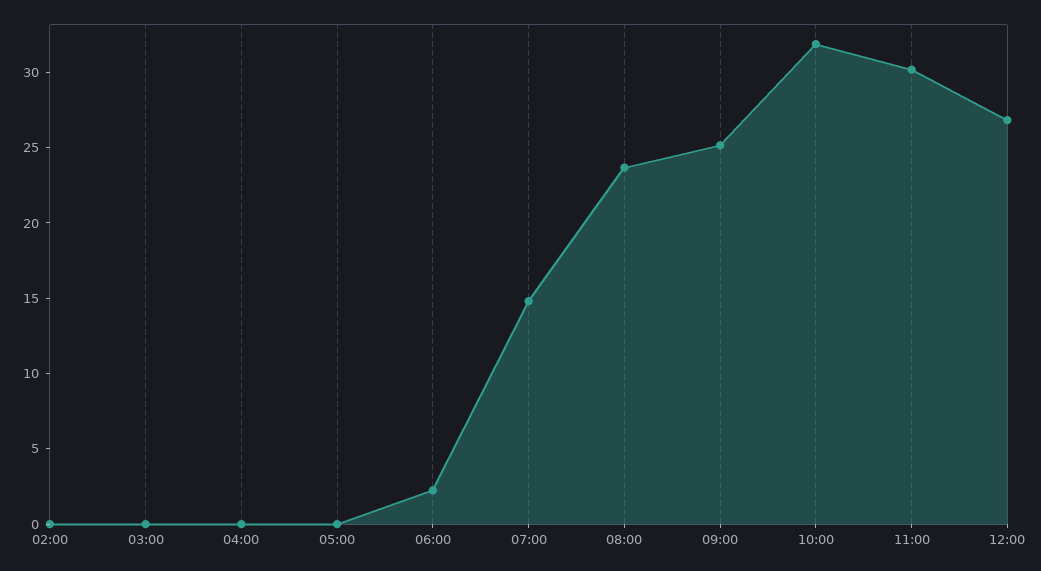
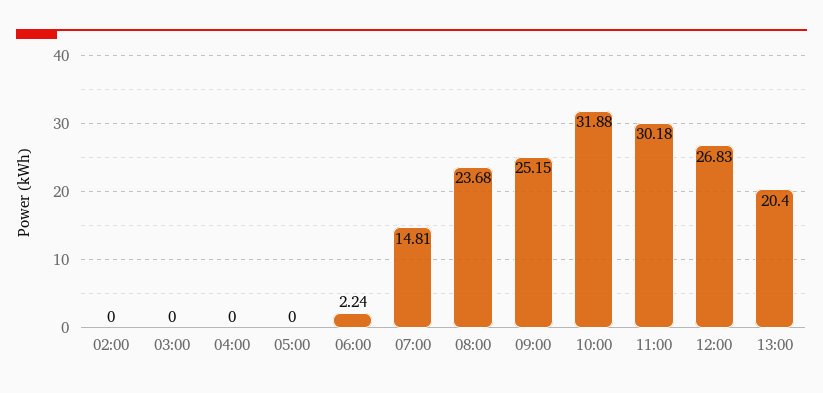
13:00: none -> 20.4

